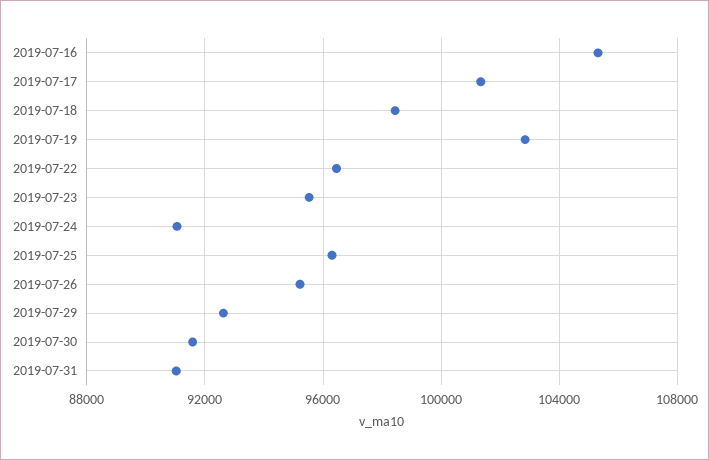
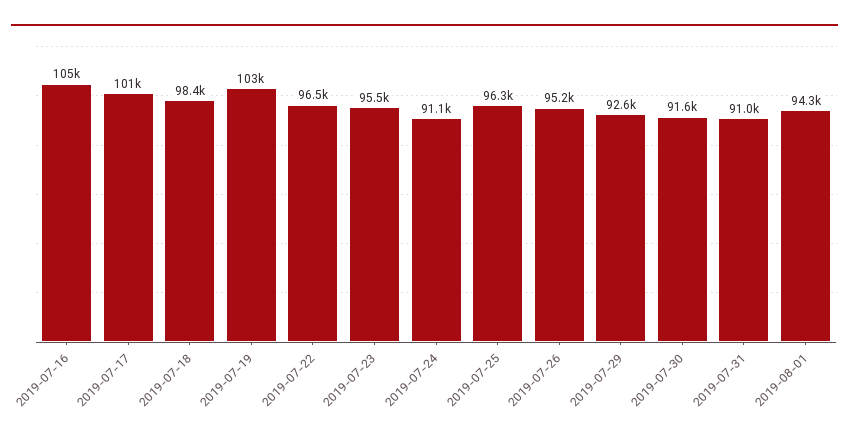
2019-08-01: none -> 94300

